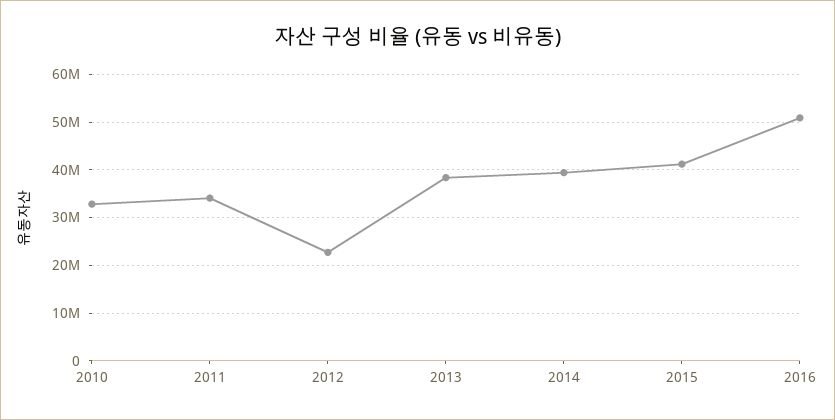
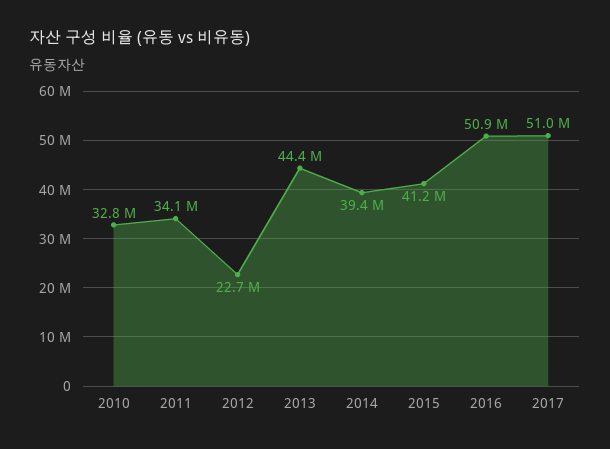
2013: 38000000 -> 44400000
2017: none -> 51000000

